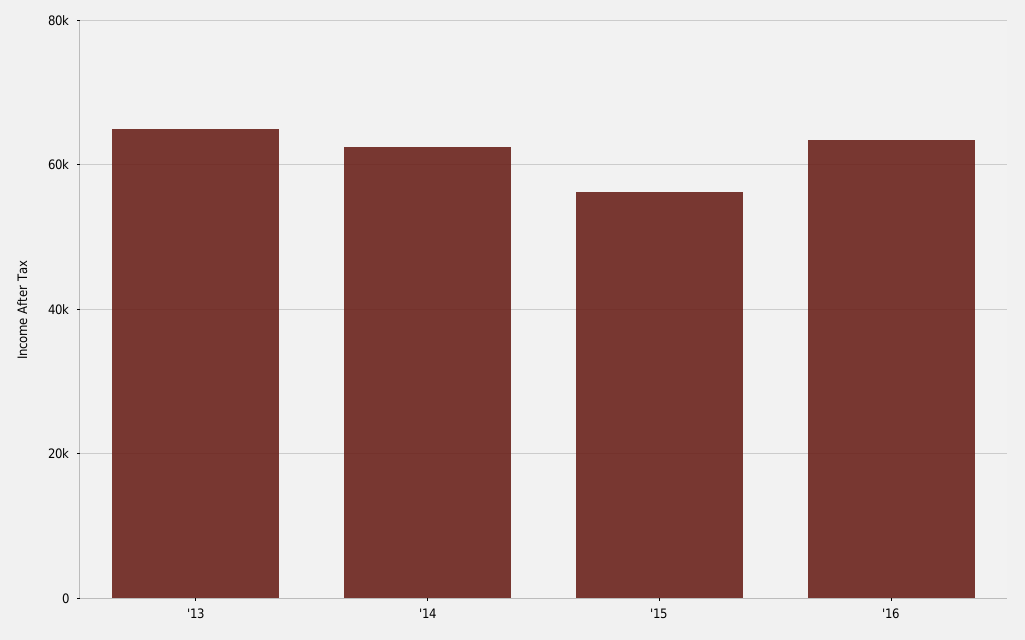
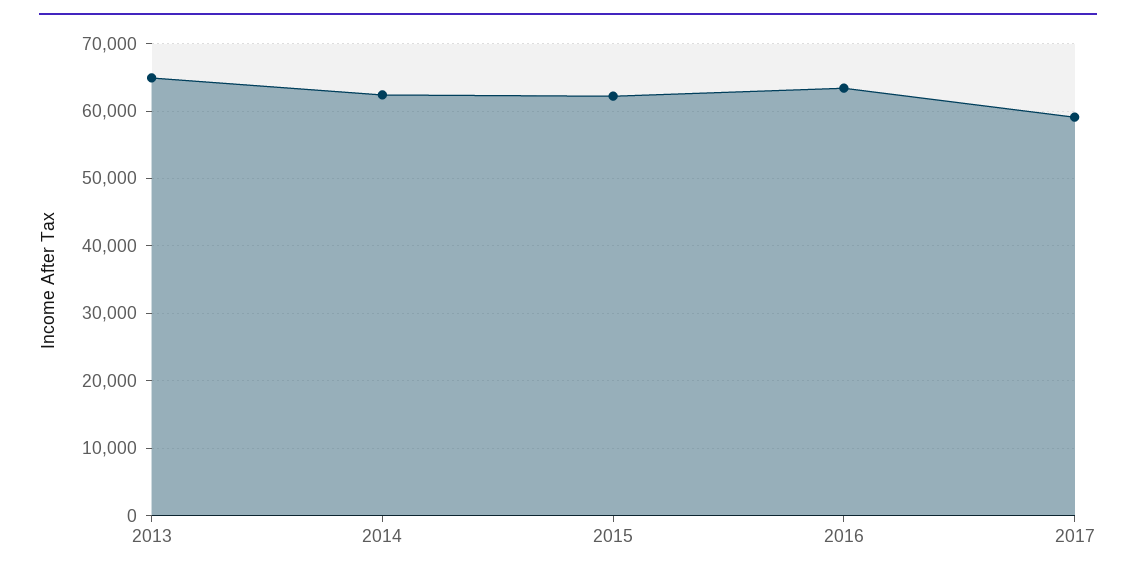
'15: 56000 -> 62000
2017: none -> 59000

